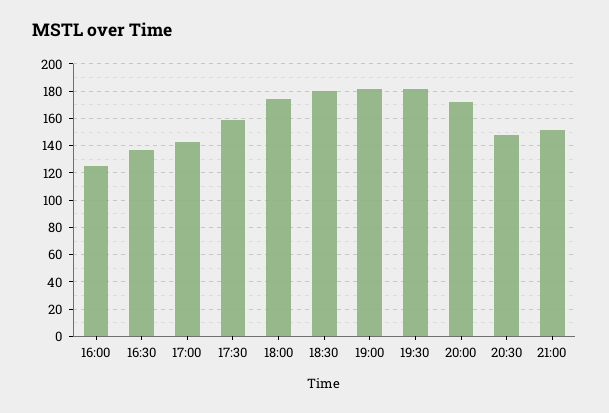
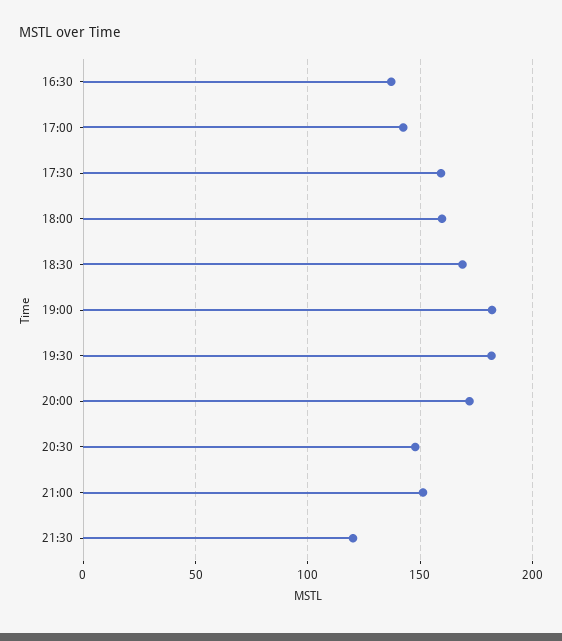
16:00: 125 -> none
18:00: 175 -> 160
18:30: 180 -> 170
21:30: none -> 120

